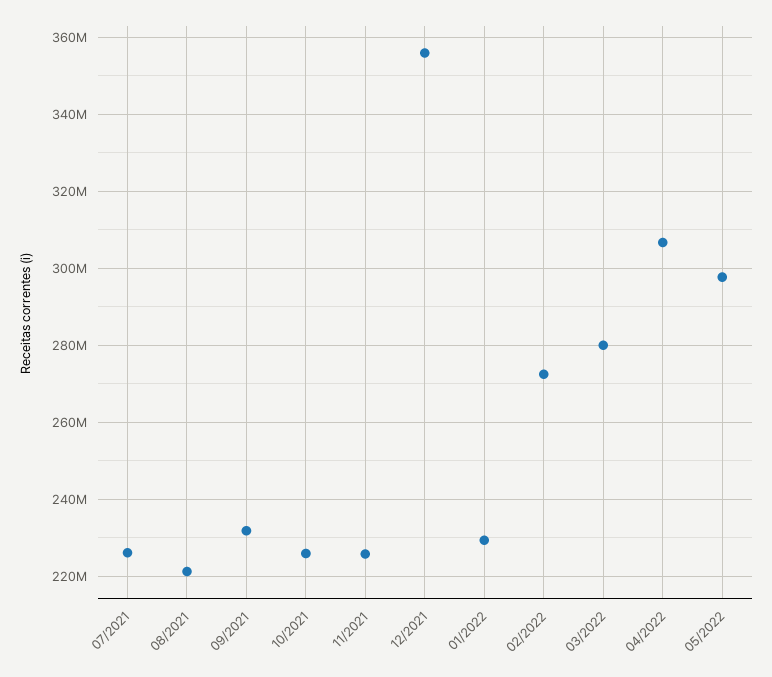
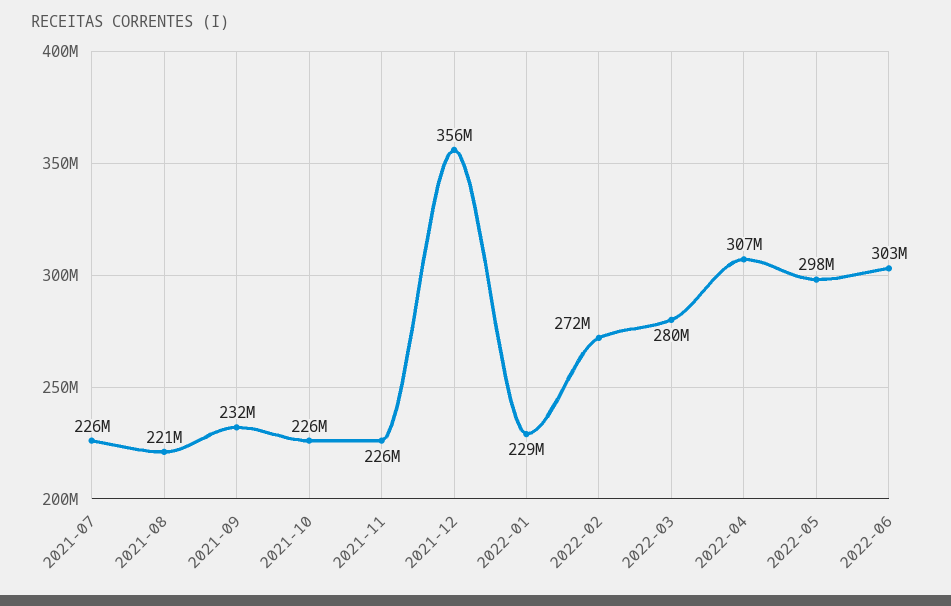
2022-06: none -> 303000000

